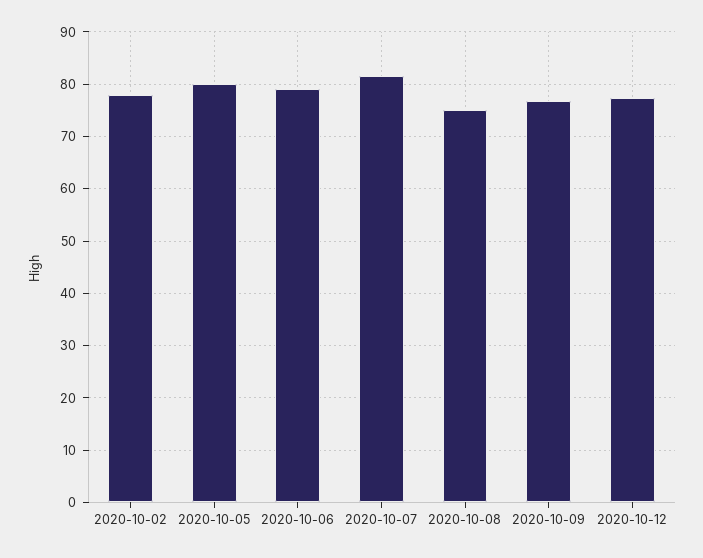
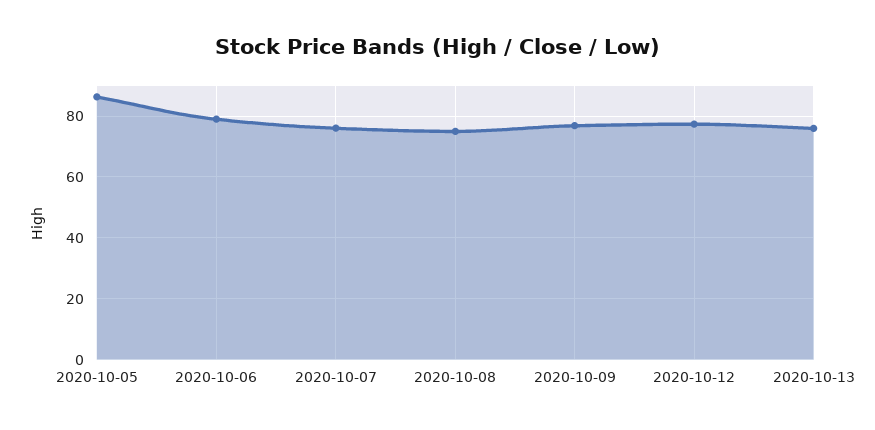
2020-10-02: 78 -> none
2020-10-05: 80 -> 86
2020-10-07: 82 -> 76
2020-10-13: none -> 76

